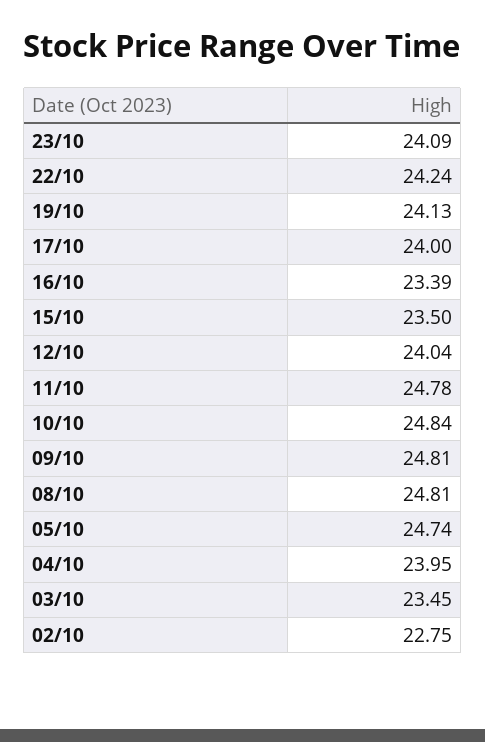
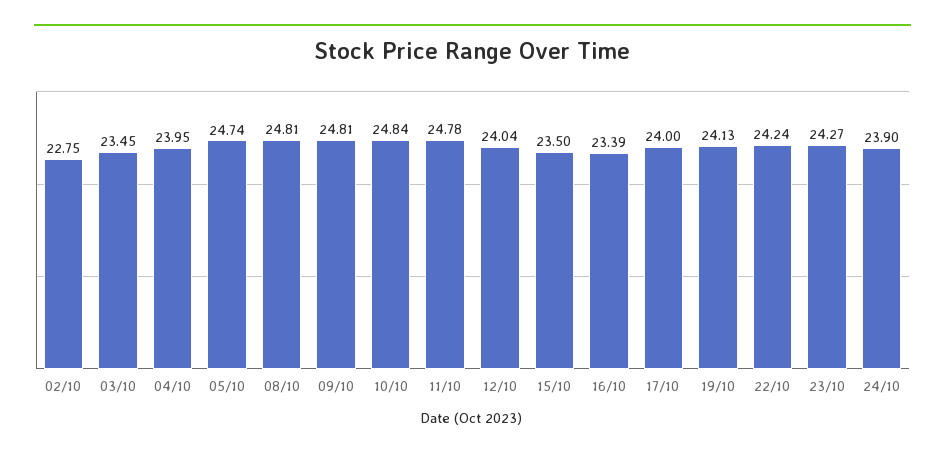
23/10: 24.09 -> 24.27
24/10: none -> 23.9

